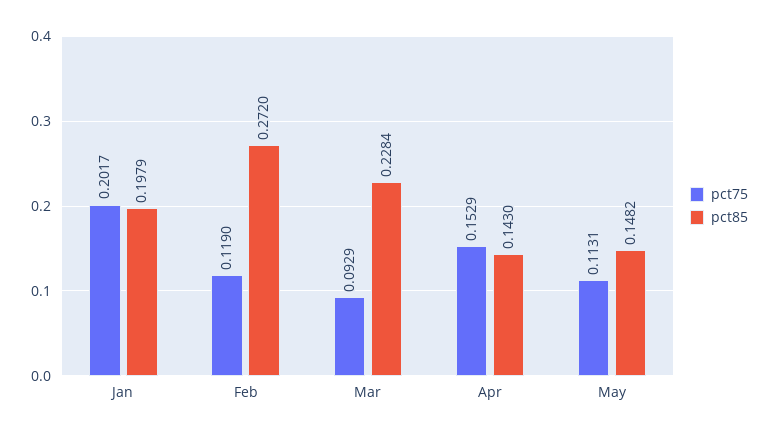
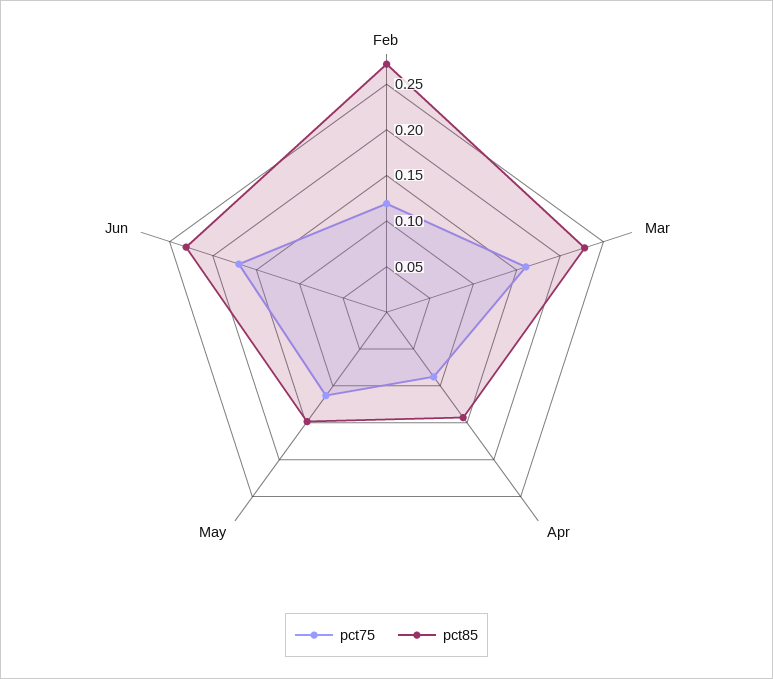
pct75, Jan: 0.2017 -> none
pct85, Jan: 0.1979 -> none
pct75, Mar: 0.0929 -> 0.16
pct75, Apr: 0.1529 -> 0.09
pct75, Jun: none -> 0.17
pct85, Jun: none -> 0.23

